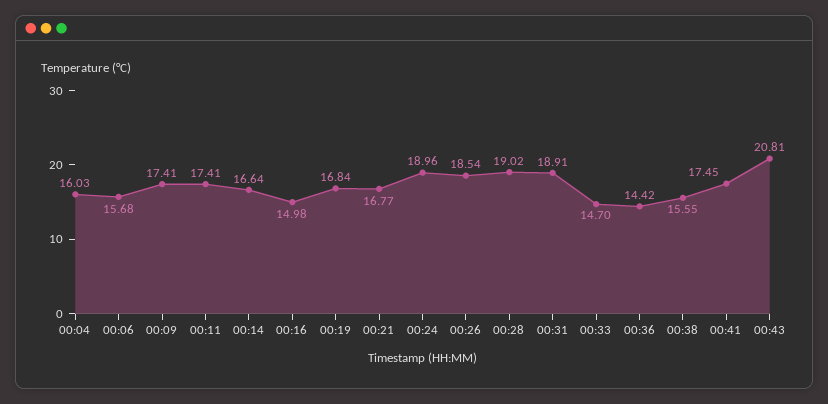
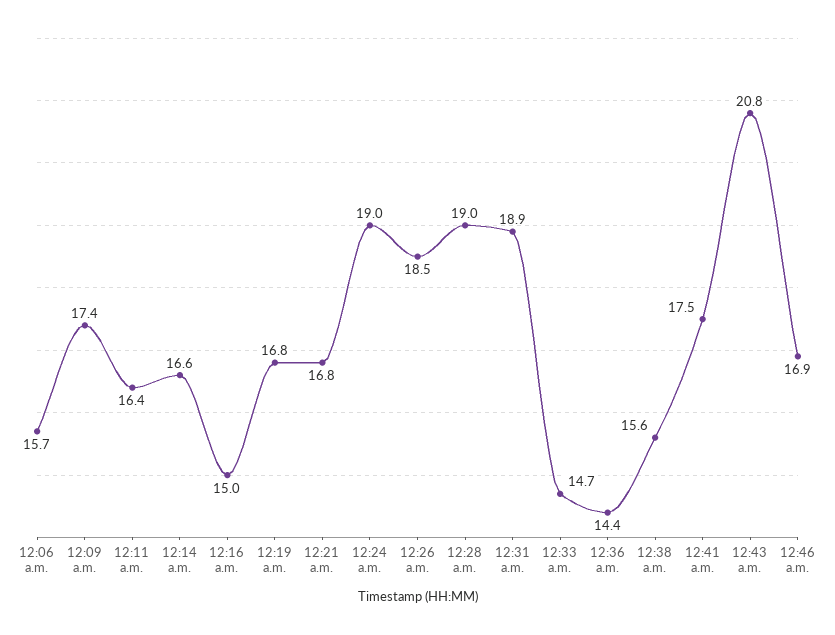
00:04: 16.03 -> none
00:11: 17.41 -> 16.4
12:46 a.m.: none -> 16.9

